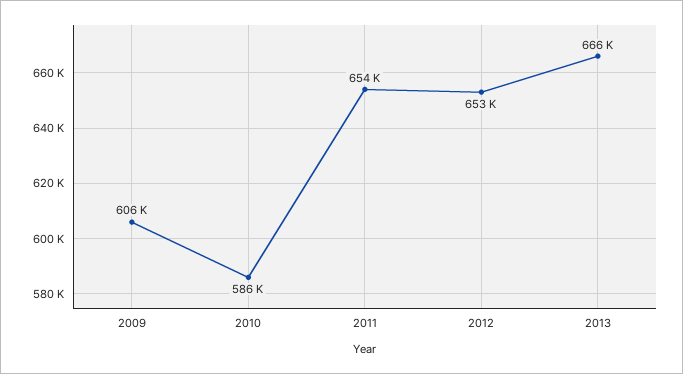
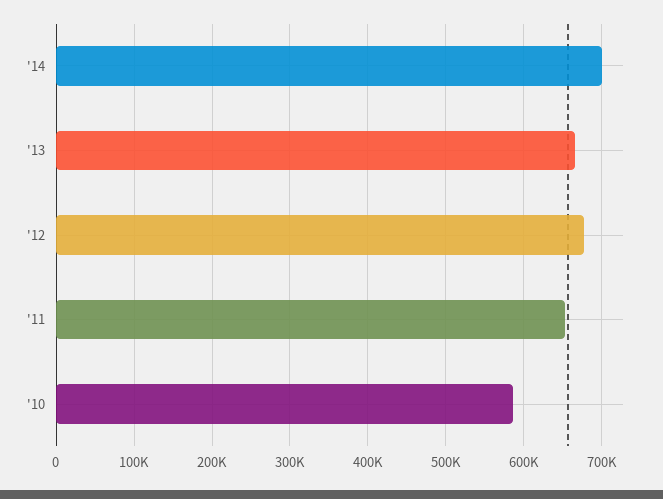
2009: 606000 -> none
2012: 653000 -> 680000
'14: none -> 700000

